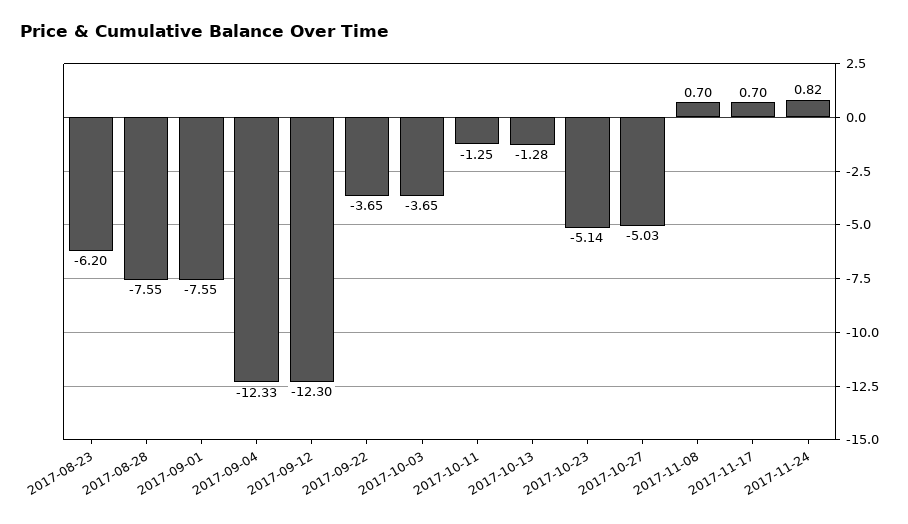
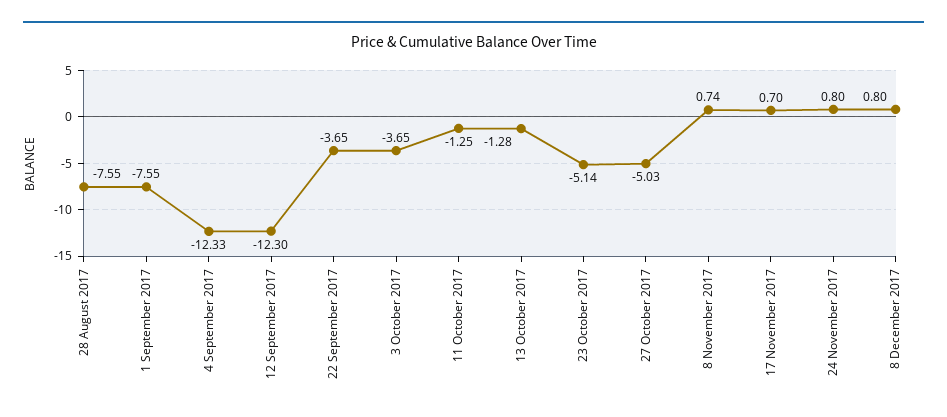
2017-08-23: -6.2 -> none
2017-11-08: 0.7 -> 0.74
2017-11-24: 0.82 -> 0.8
8 December 2017: none -> 0.8

